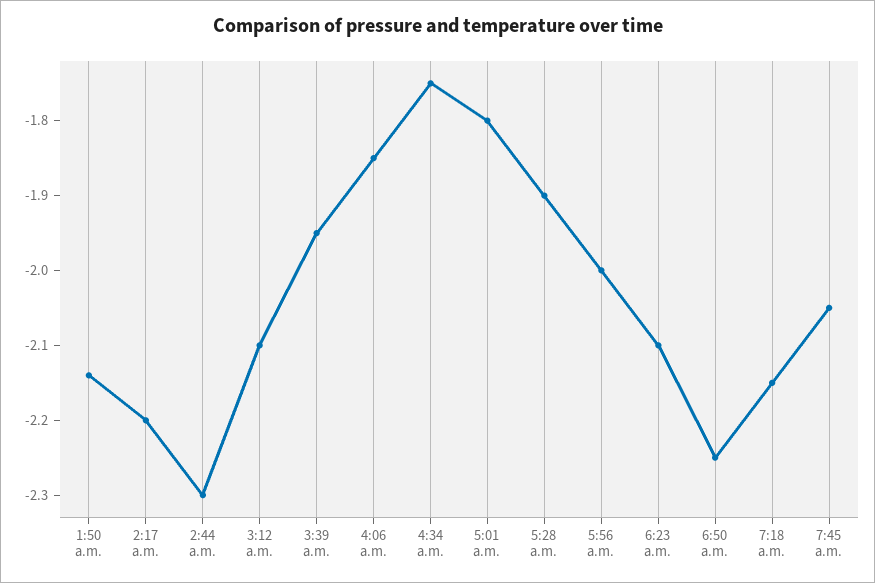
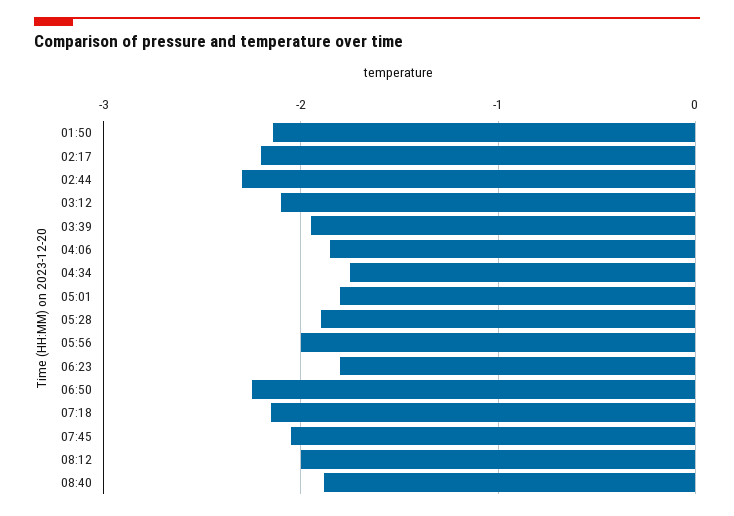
6:23 a.m.: -2.1 -> -1.8
08:12: none -> -2
08:40: none -> -1.9

